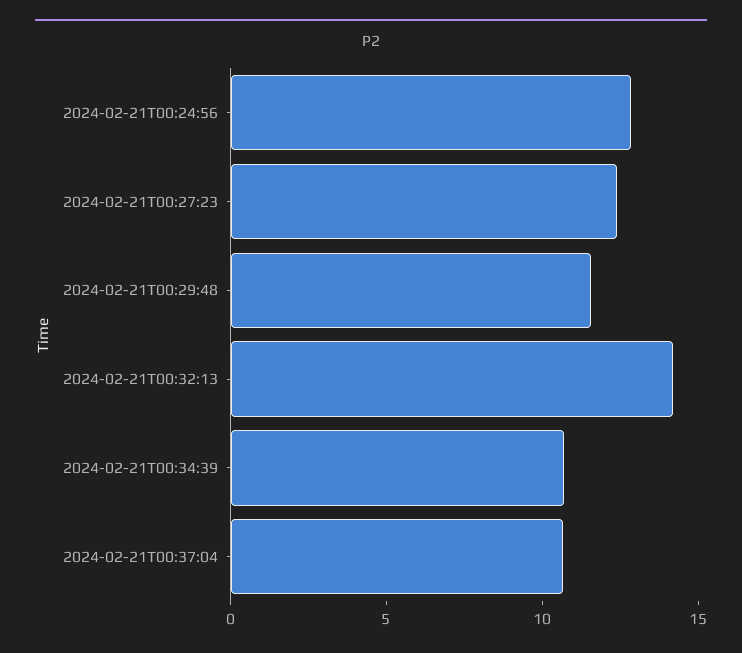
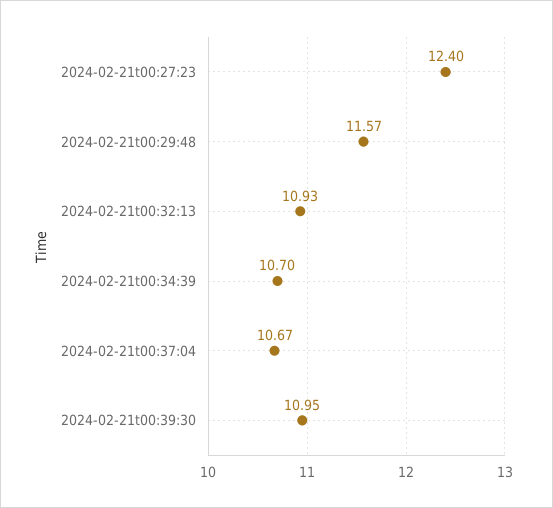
2024-02-21T00:24:56: 13 -> none
2024-02-21T00:32:13: 14 -> 10.93
2024-02-21t00:39:30: none -> 10.95

